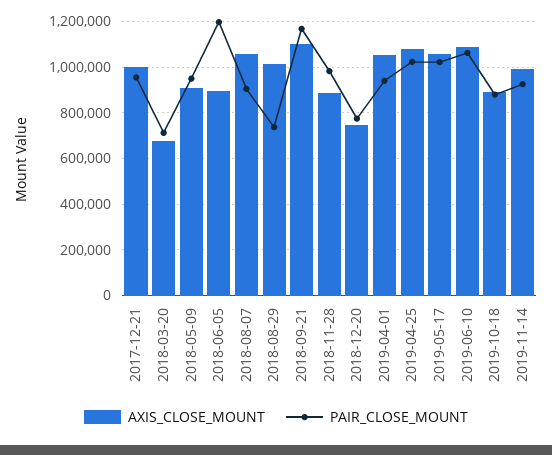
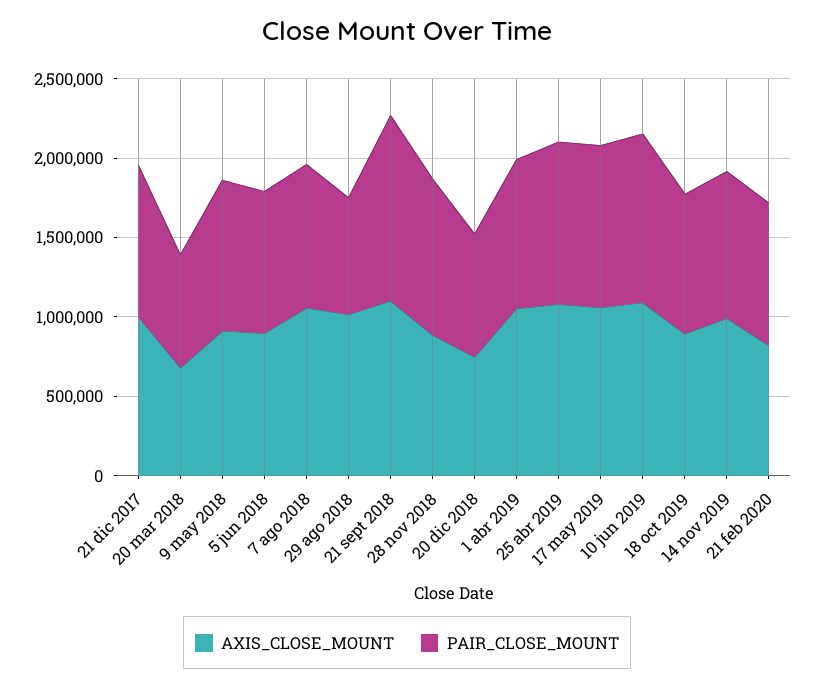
PAIR_CLOSE_MOUNT, 2018-06-05: 1200000 -> 900000
AXIS_CLOSE_MOUNT, 21 feb 2020: none -> 800000
PAIR_CLOSE_MOUNT, 21 feb 2020: none -> 900000

